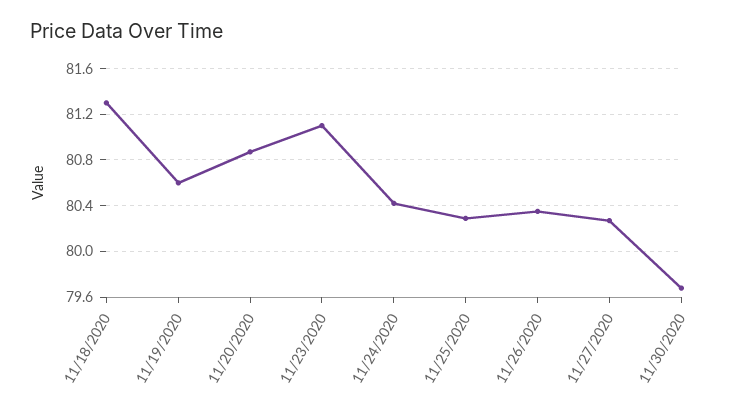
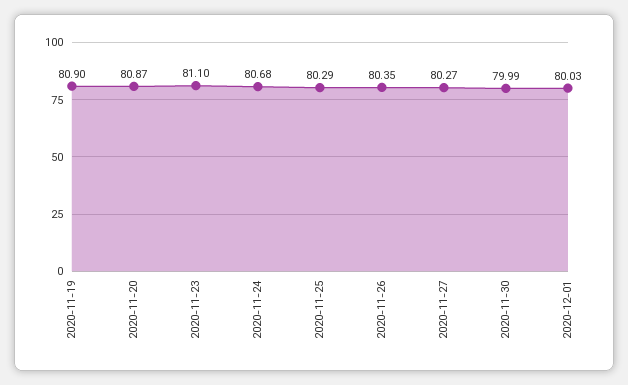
11/18/2020: 81.3 -> none
11/19/2020: 80.6 -> 80.9
11/24/2020: 80.4 -> 80.68
11/30/2020: 79.7 -> 79.99
2020-12-01: none -> 80.03

